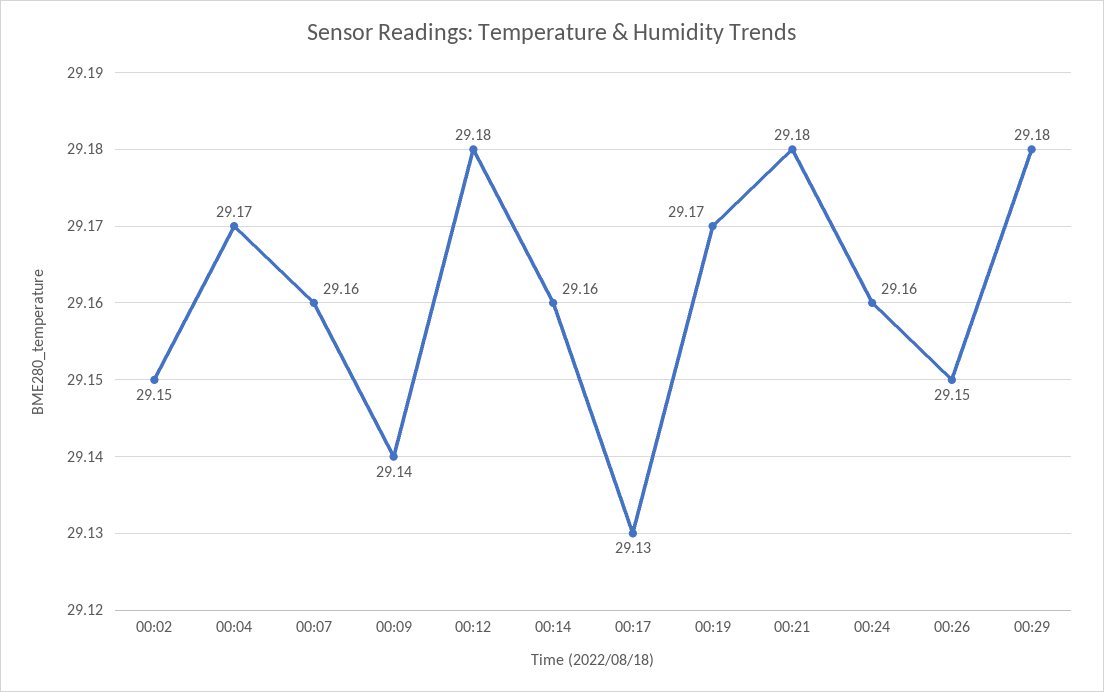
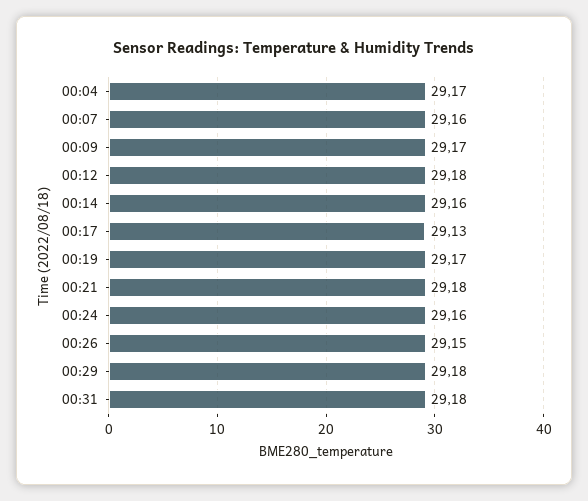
00:02: 29.15 -> none
00:09: 29.14 -> 29.17
00:31: none -> 29.18

